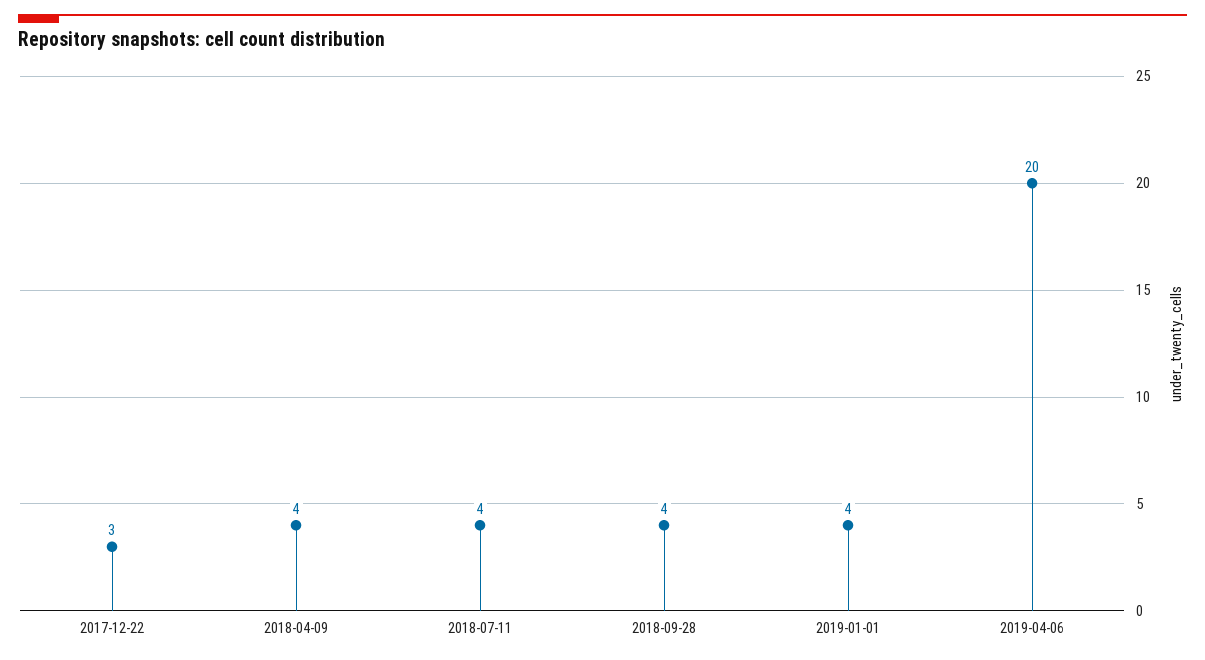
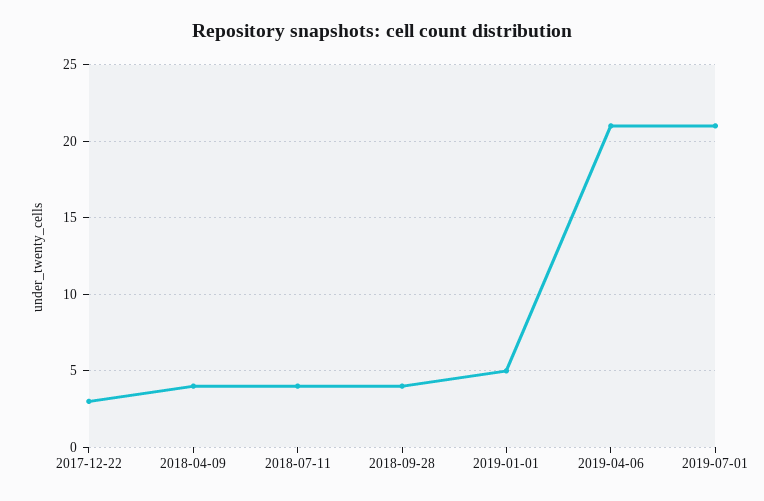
2019-01-01: 4 -> 5
2019-04-06: 20 -> 21
2019-07-01: none -> 21

